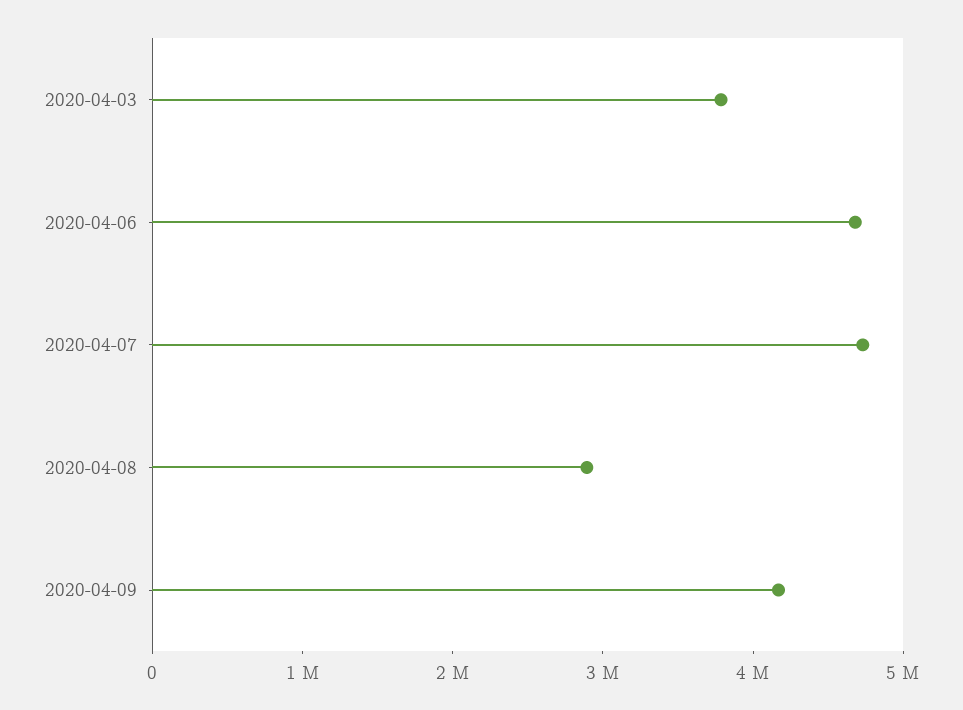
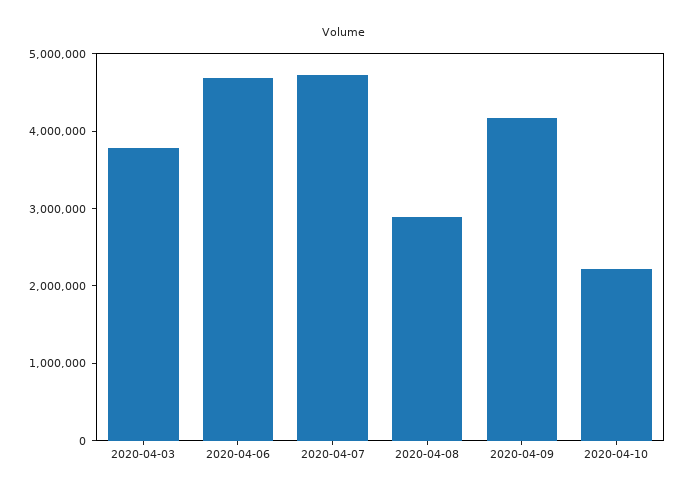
2020-04-10: none -> 2200000

